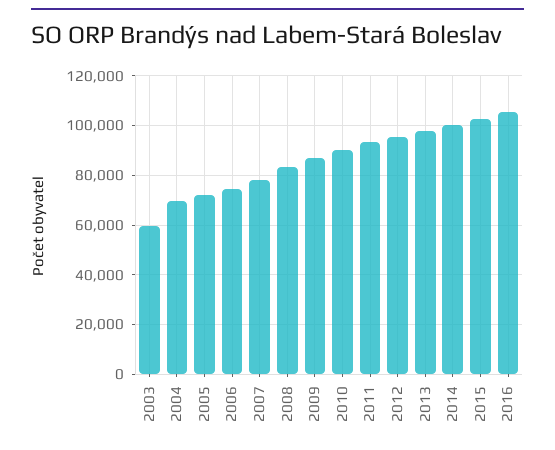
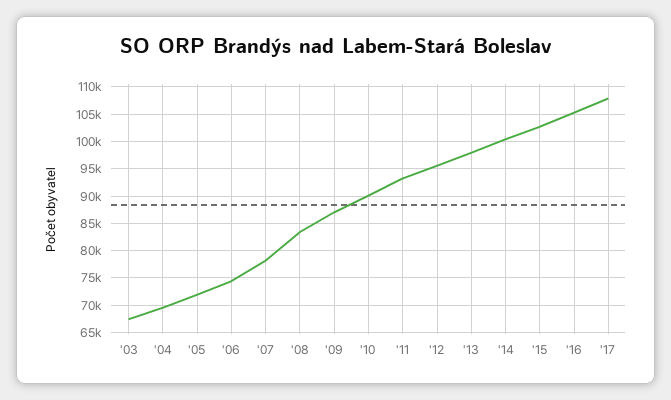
2003: 60000 -> 67500
'17: none -> 107500

